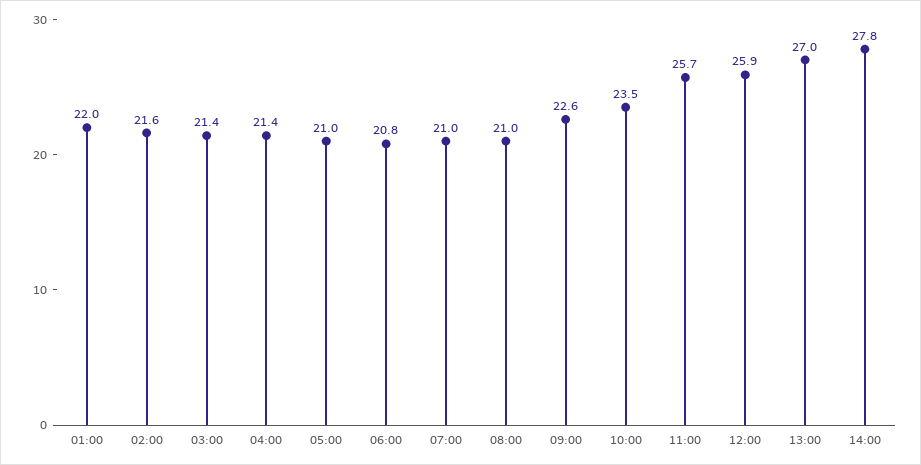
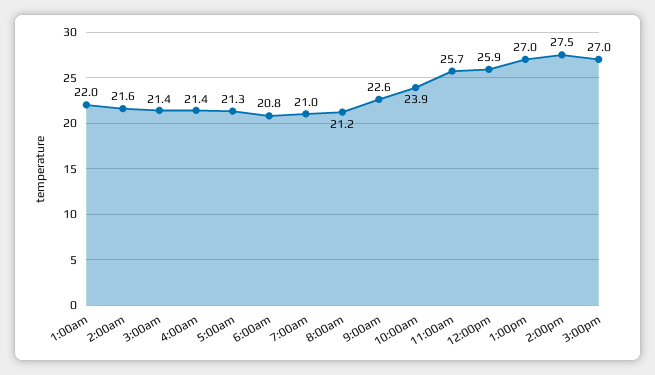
05:00: 21 -> 21.3
08:00: 21 -> 21.2
10:00: 23.5 -> 23.9
14:00: 27.8 -> 27.5
3:00pm: none -> 27

